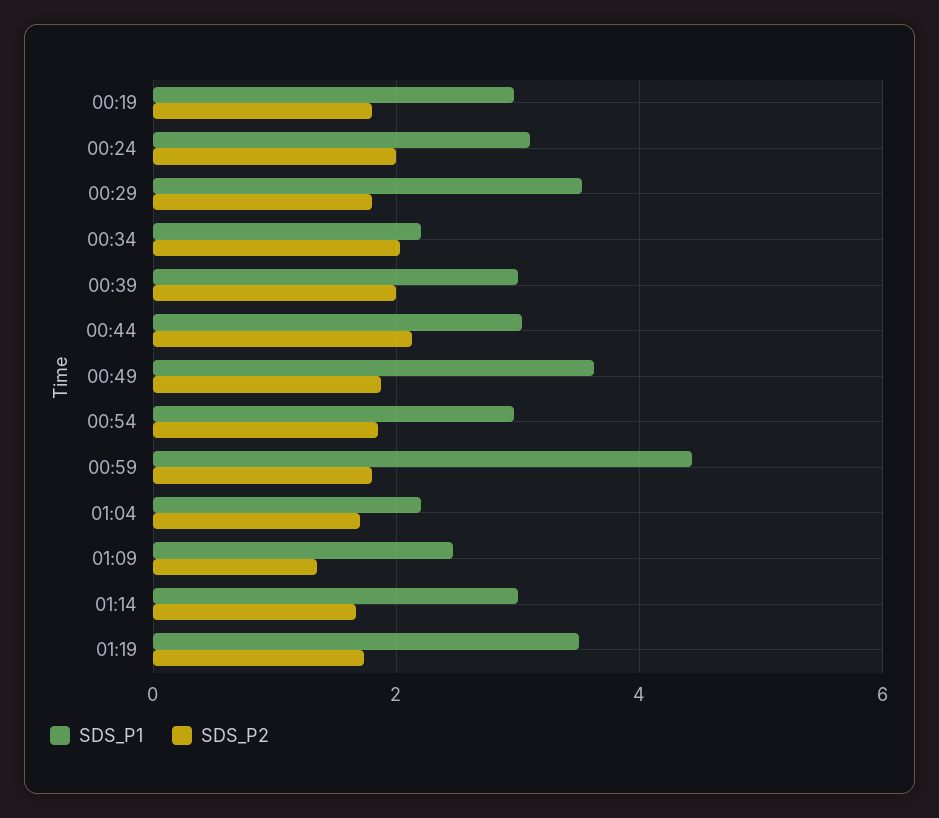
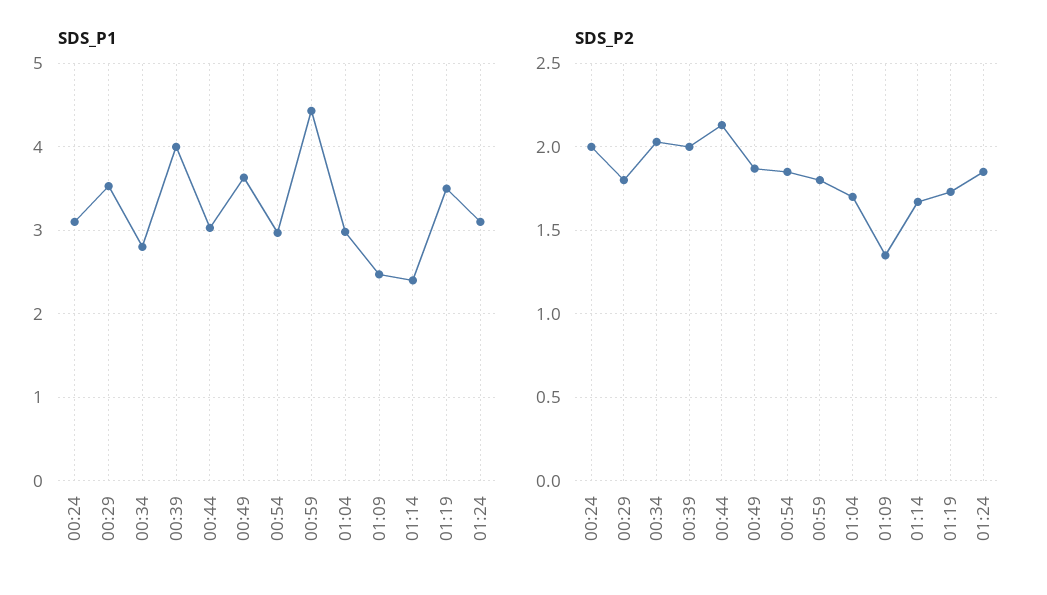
SDS_P1, 00:19: 3 -> none
SDS_P2, 00:19: 1.8 -> none
SDS_P1, 00:34: 2.2 -> 2.8
SDS_P1, 00:39: 3 -> 4
SDS_P1, 01:04: 2.2 -> 3
SDS_P1, 01:14: 3 -> 2.4
SDS_P1, 01:24: none -> 3.1
SDS_P2, 01:24: none -> 1.85

